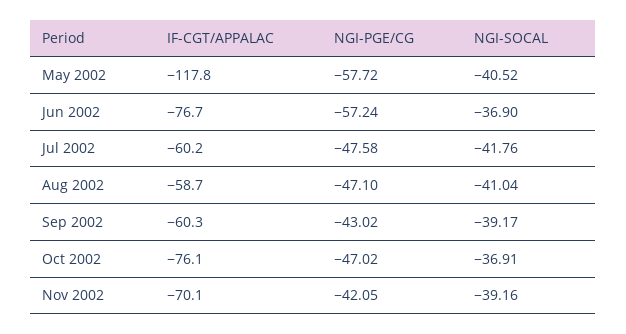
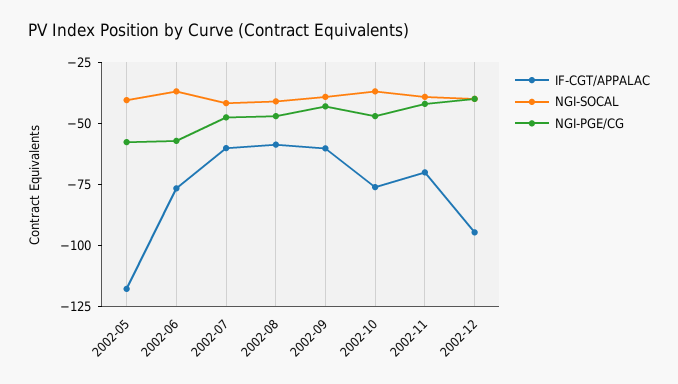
IF-CGT/APPALAC, 2002-12: none -> -95
NGI-SOCAL, 2002-12: none -> -40
NGI-PGE/CG, 2002-12: none -> -40

